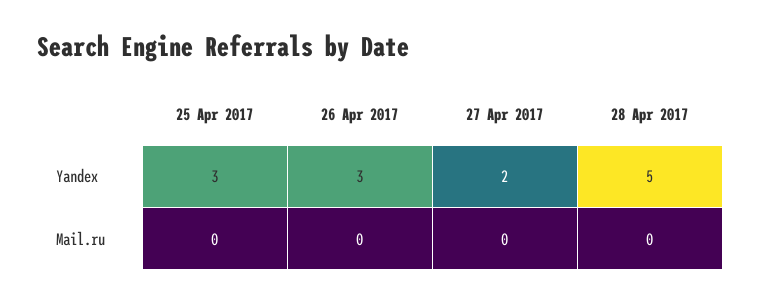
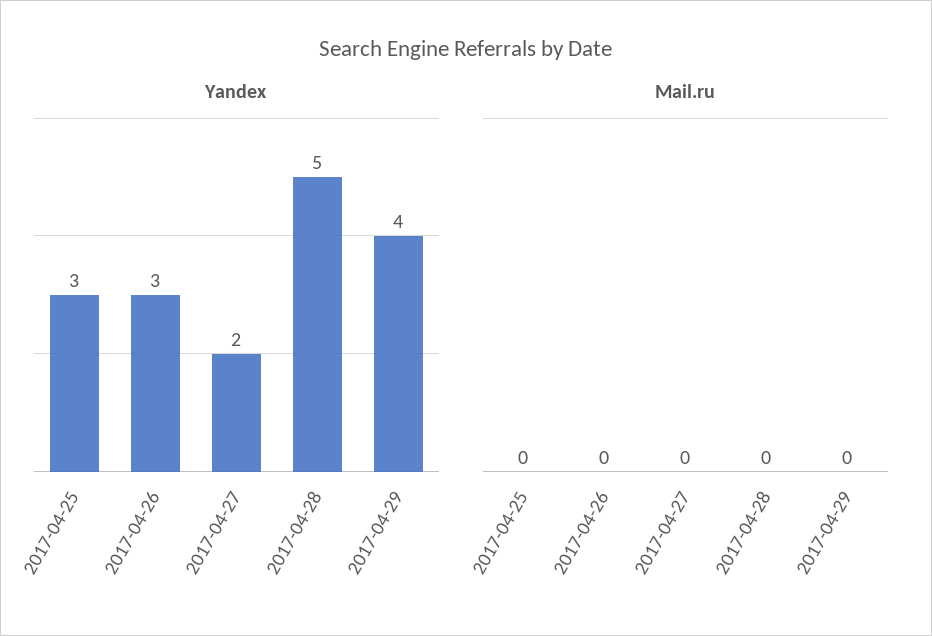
Yandex, 2017-04-29: none -> 4
Mail.ru, 2017-04-29: none -> 0

